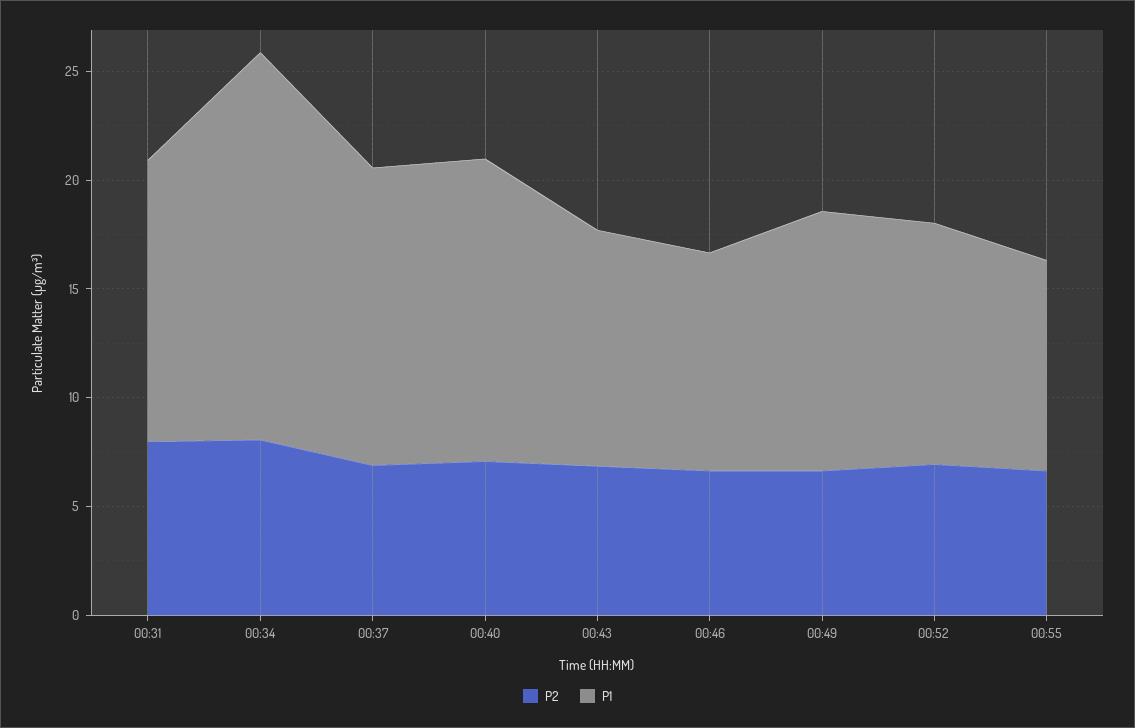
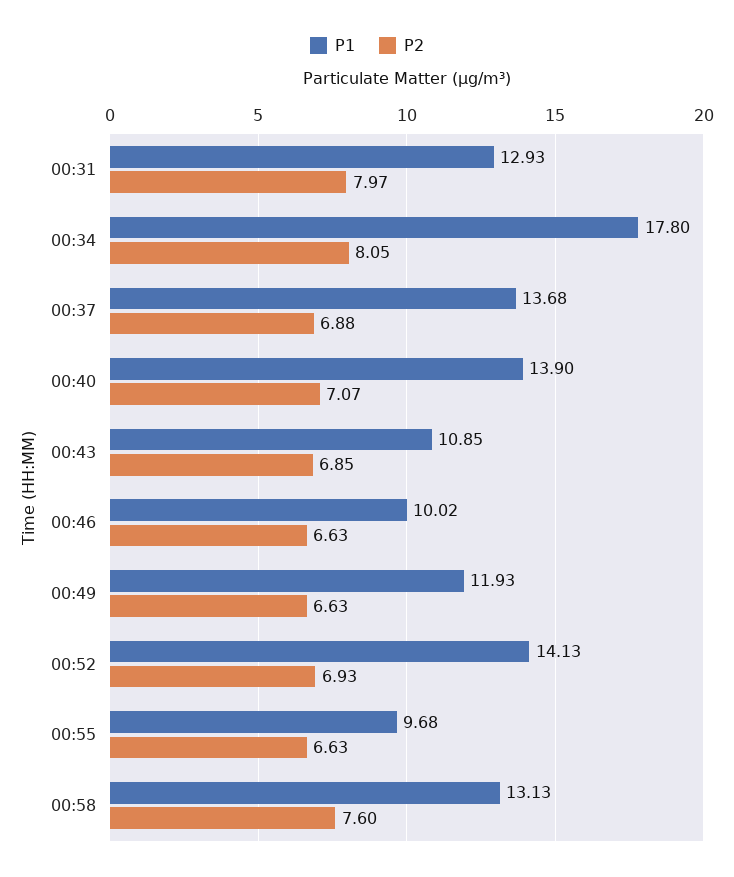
P1, 00:52: 11 -> 14.13
P1, 00:58: none -> 13.13
P2, 00:58: none -> 7.6

